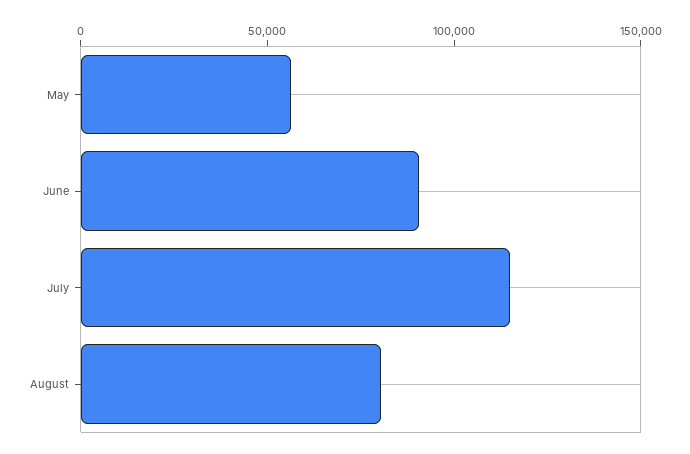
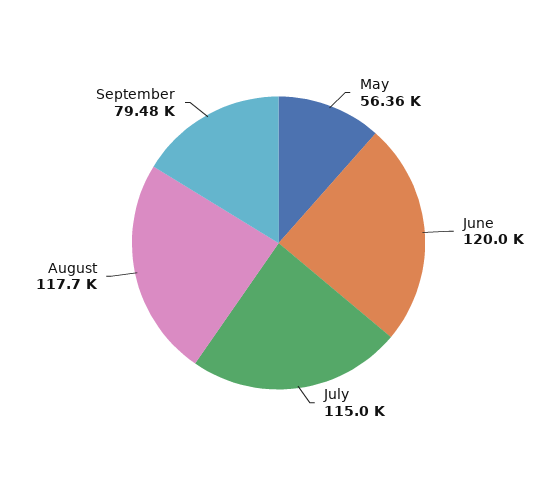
June: 90000 -> 120000
August: 80000 -> 117700
September: none -> 79480

